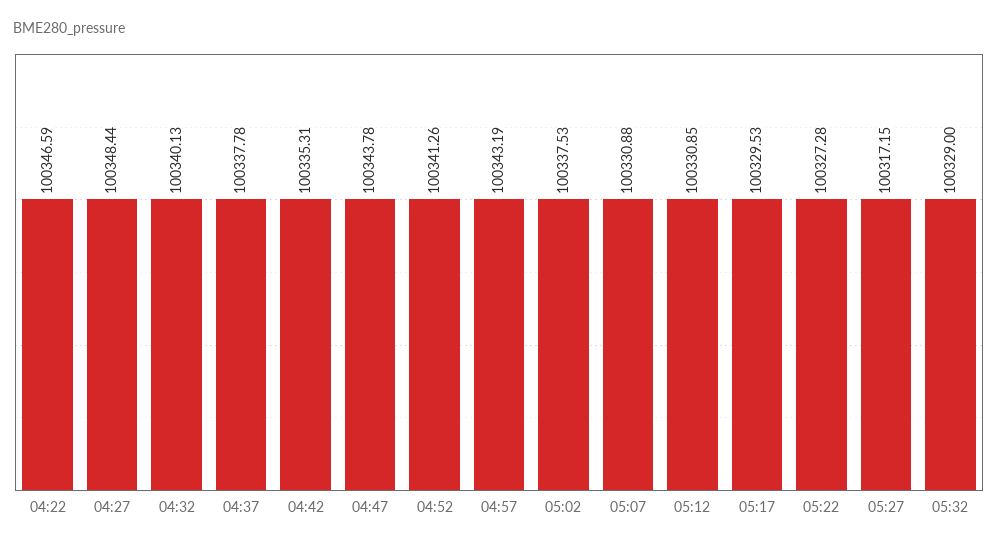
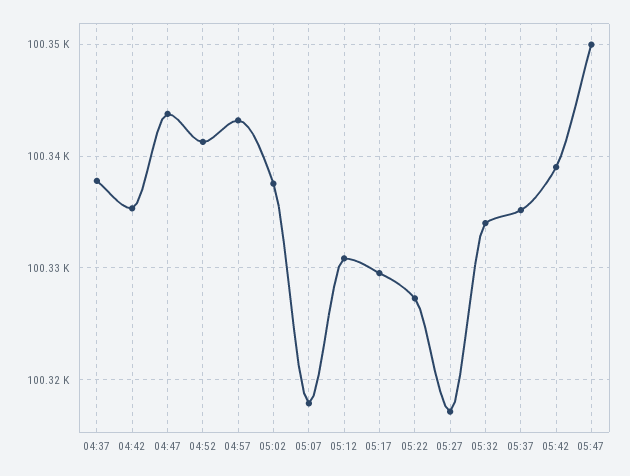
04:22: 100346.59 -> none
04:27: 100348.44 -> none
04:32: 100340.13 -> none
05:07: 100330.88 -> 100318
05:32: 100329 -> 100334
05:37: none -> 100335
05:42: none -> 100339
05:47: none -> 100350

